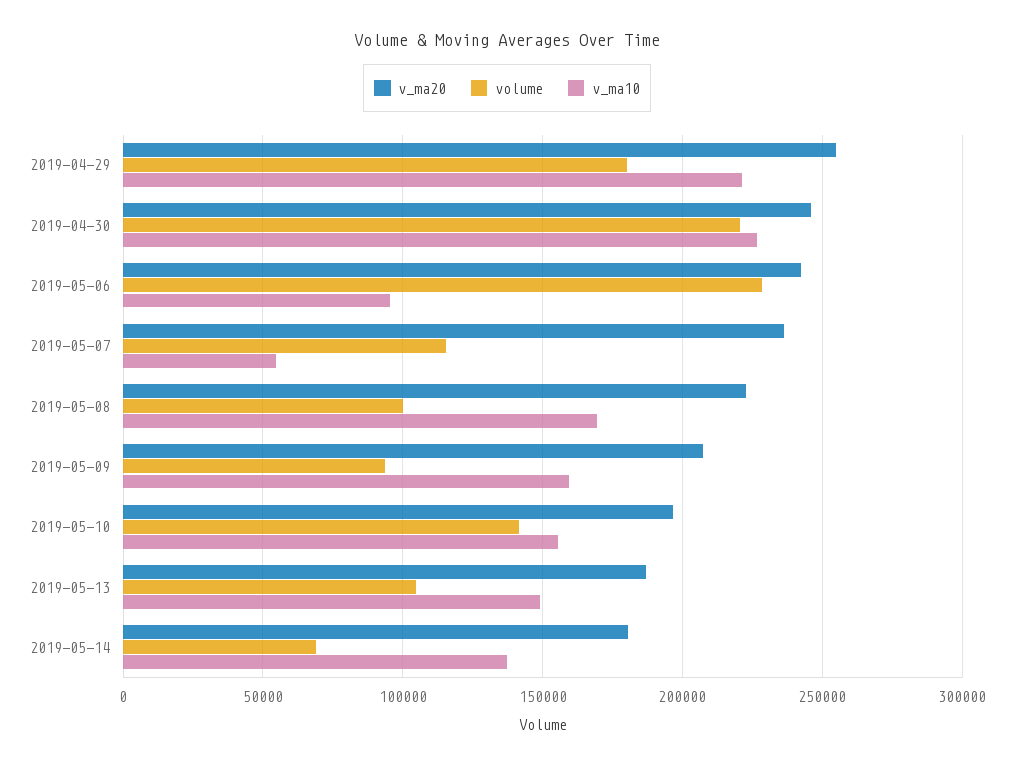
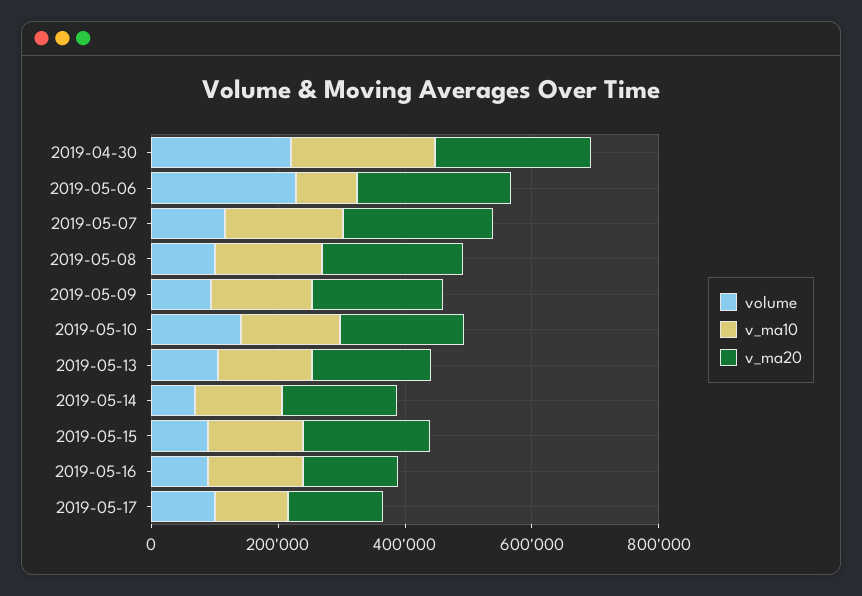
v_ma20, 2019-04-29: 255000 -> none
volume, 2019-04-29: 180000 -> none
v_ma10, 2019-04-29: 220000 -> none
v_ma10, 2019-05-07: 55000 -> 200000
volume, 2019-05-15: none -> 100000
v_ma10, 2019-05-15: none -> 150000
v_ma20, 2019-05-15: none -> 200000
volume, 2019-05-16: none -> 100000
v_ma10, 2019-05-16: none -> 150000
v_ma20, 2019-05-16: none -> 150000
volume, 2019-05-17: none -> 100000
v_ma10, 2019-05-17: none -> 100000
v_ma20, 2019-05-17: none -> 150000

